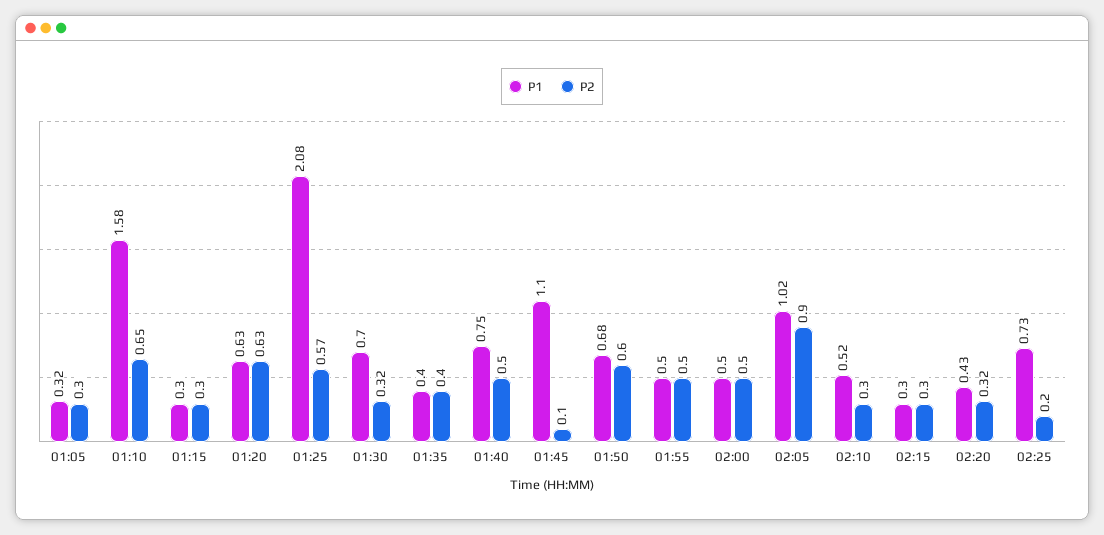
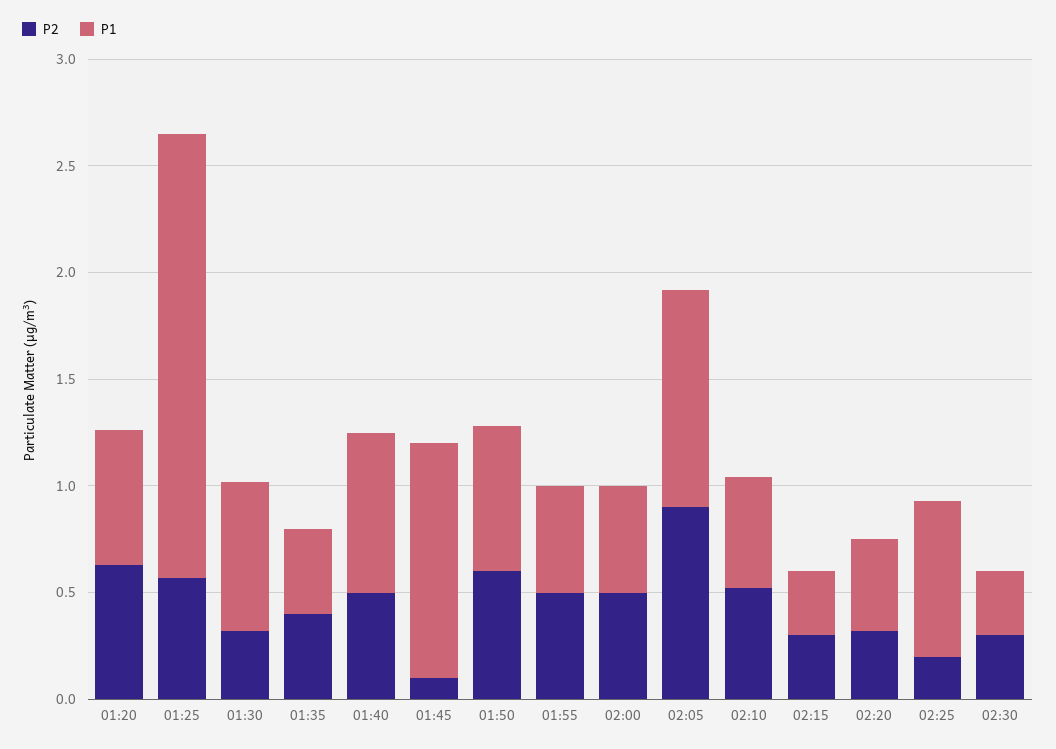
P1, 01:05: 0.32 -> none
P2, 01:05: 0.3 -> none
P1, 01:10: 1.58 -> none
P2, 01:10: 0.65 -> none
P1, 01:15: 0.3 -> none
P2, 01:15: 0.3 -> none
P2, 02:10: 0.3 -> 0.5
P2, 02:30: none -> 0.3
P1, 02:30: none -> 0.3

